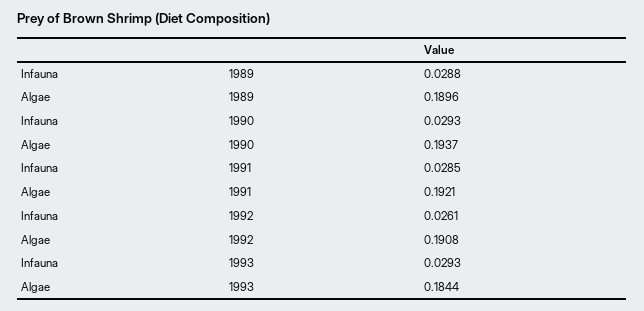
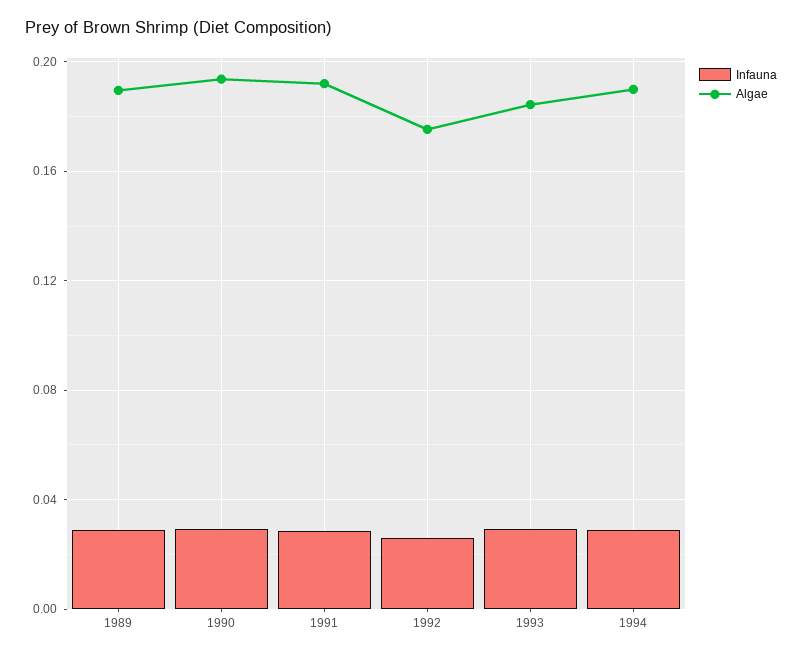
Algae, 1992: 0.1908 -> 0.175
Infauna, 1994: none -> 0.03
Algae, 1994: none -> 0.19

